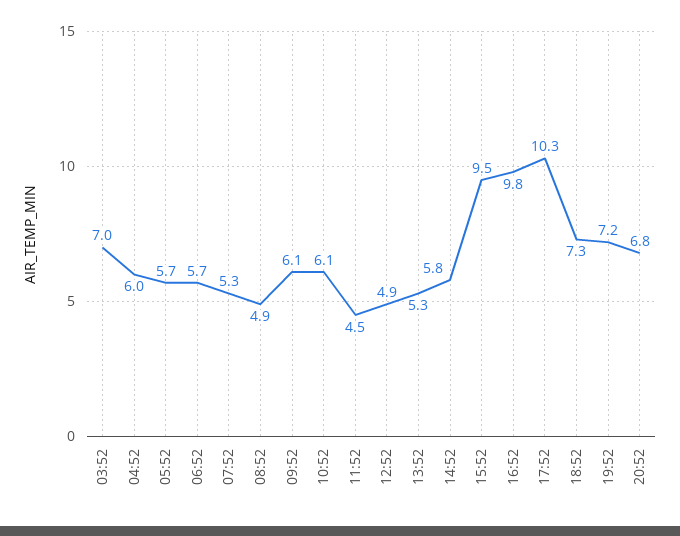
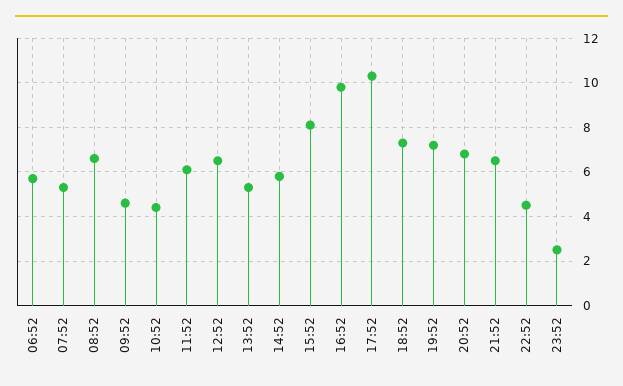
03:52: 7 -> none
04:52: 6 -> none
05:52: 5.7 -> none
08:52: 4.9 -> 6.5
09:52: 6.1 -> 4.5
10:52: 6.1 -> 4.5
11:52: 4.5 -> 6
12:52: 4.9 -> 6.5
15:52: 9.5 -> 8
21:52: none -> 6.5
22:52: none -> 4.5
23:52: none -> 2.5

